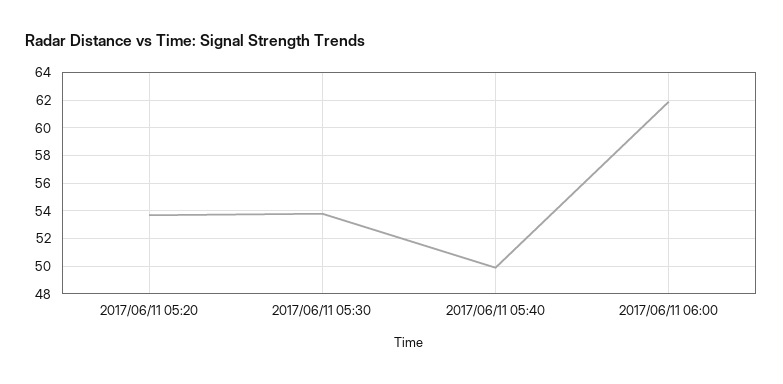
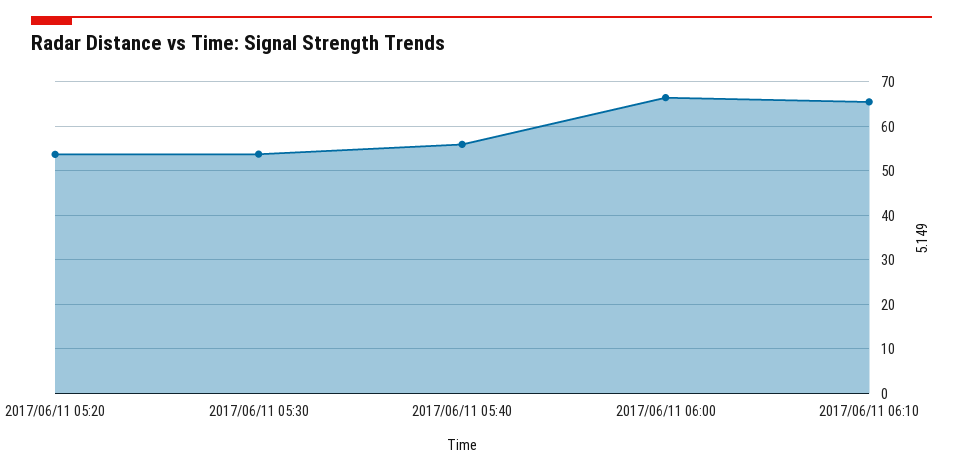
2017/06/11 05:40: 50 -> 56
2017/06/11 06:00: 62 -> 66
2017/06/11 06:10: none -> 66

